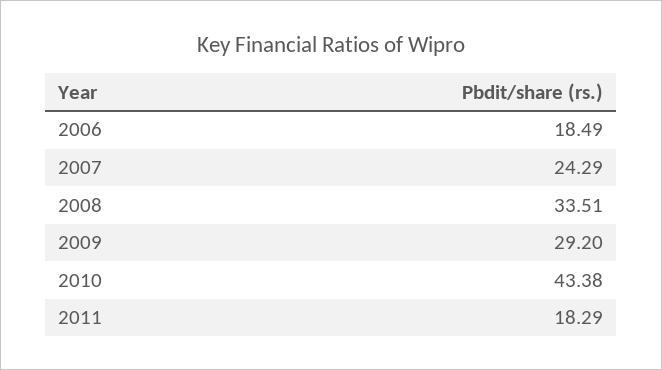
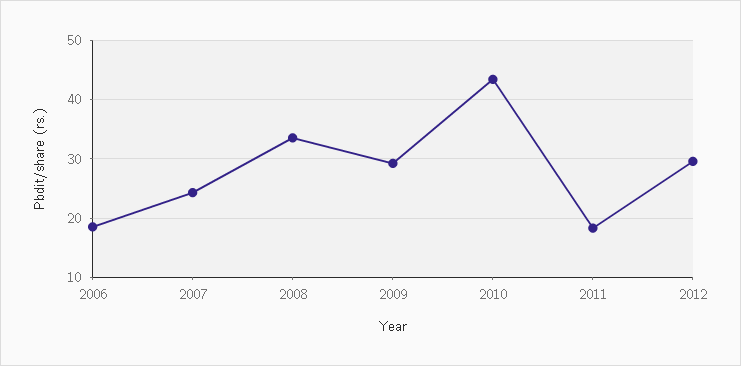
2012: none -> 30

